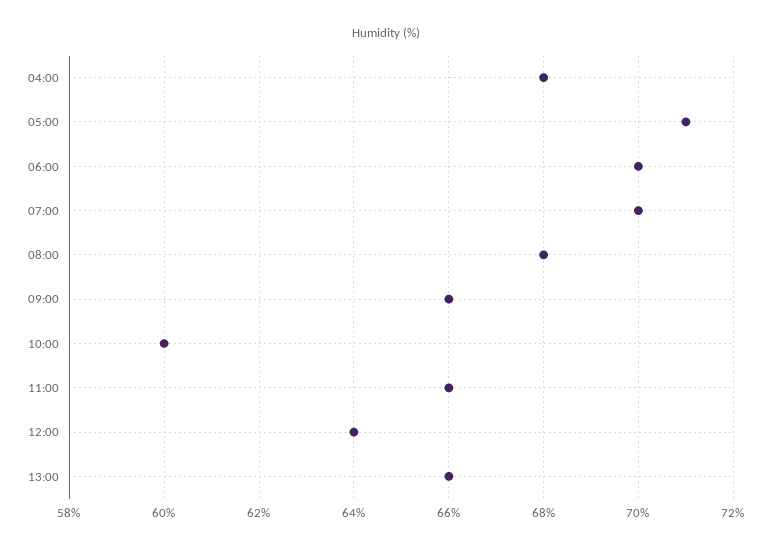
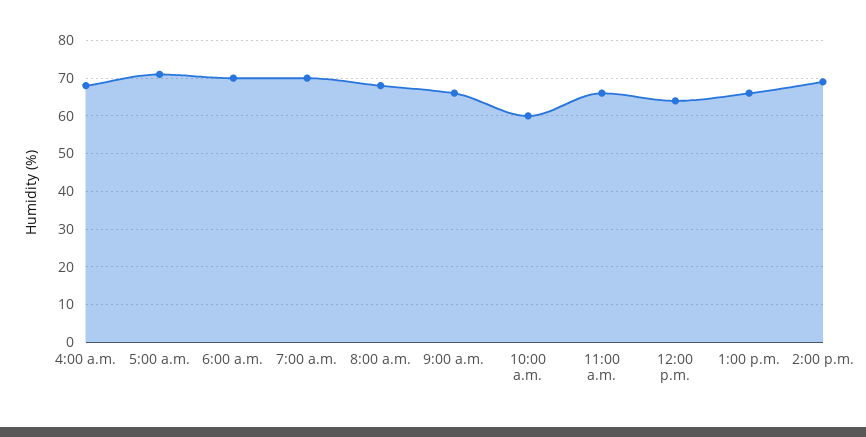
2:00 p.m.: none -> 70

